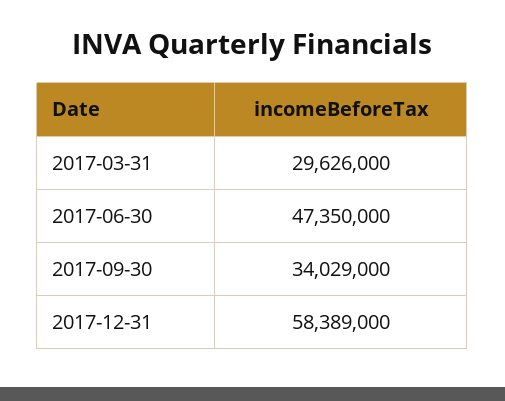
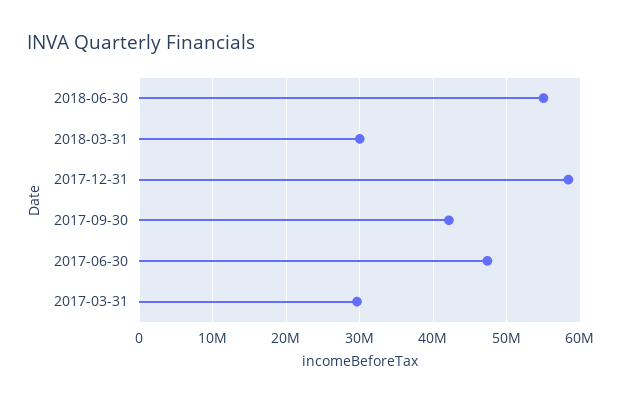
2017-09-30: 34029000 -> 42000000
2018-06-30: none -> 55000000
2018-03-31: none -> 30000000

